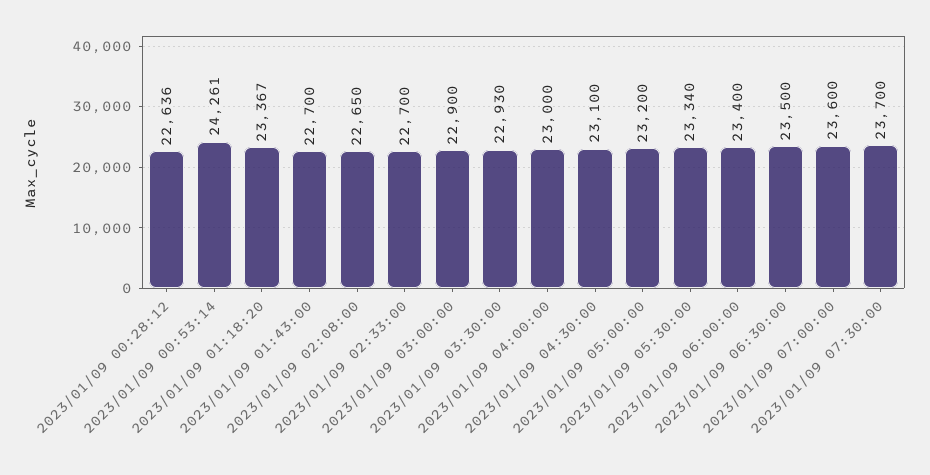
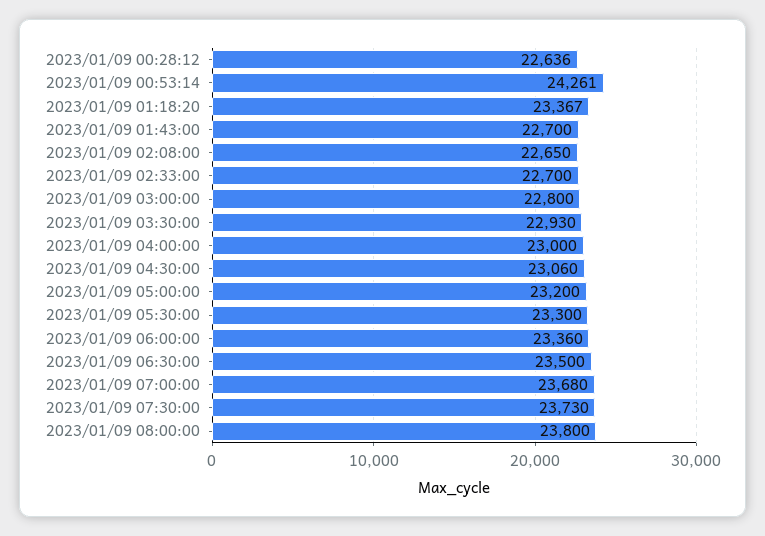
2023/01/09 03:00:00: 22900 -> 22800
2023/01/09 04:30:00: 23100 -> 23060
2023/01/09 05:30:00: 23340 -> 23300
2023/01/09 06:00:00: 23400 -> 23360
2023/01/09 07:00:00: 23600 -> 23680
2023/01/09 07:30:00: 23700 -> 23730
2023/01/09 08:00:00: none -> 23800

